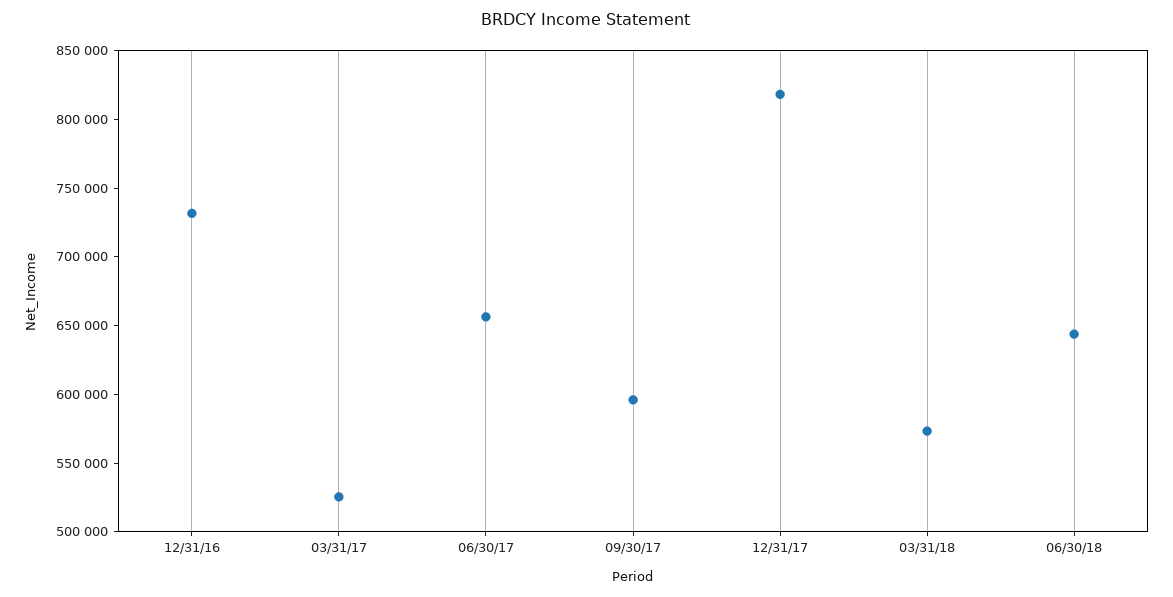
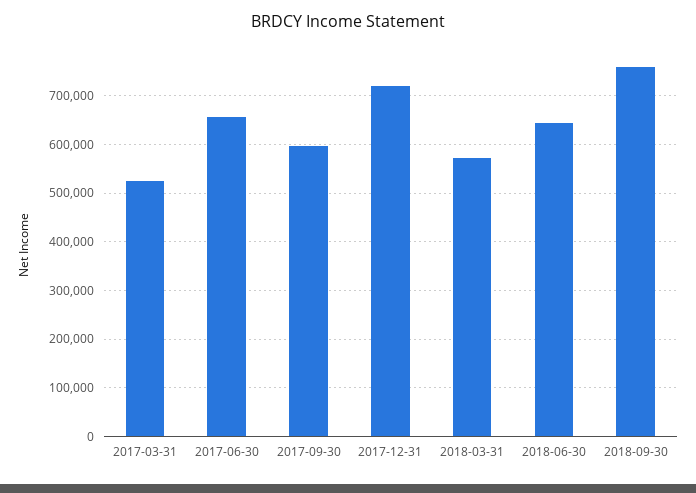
12/31/16: 730000 -> none
12/31/17: 820000 -> 720000
2018-09-30: none -> 760000

